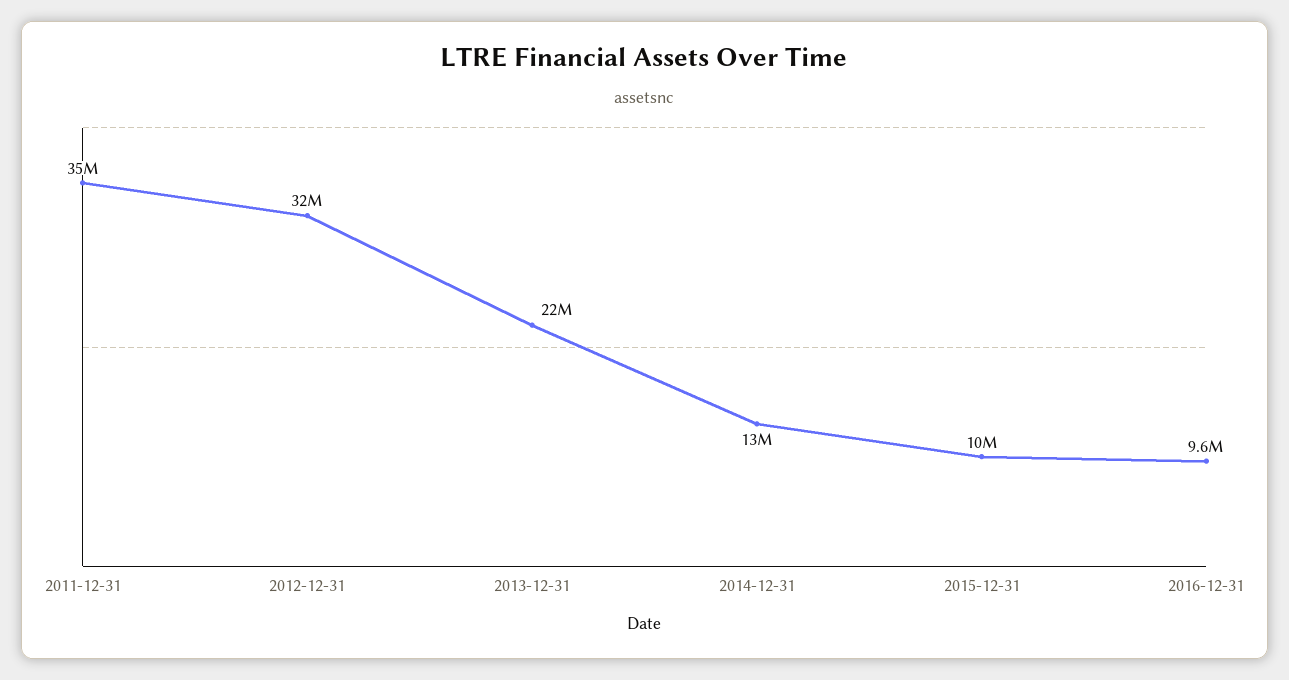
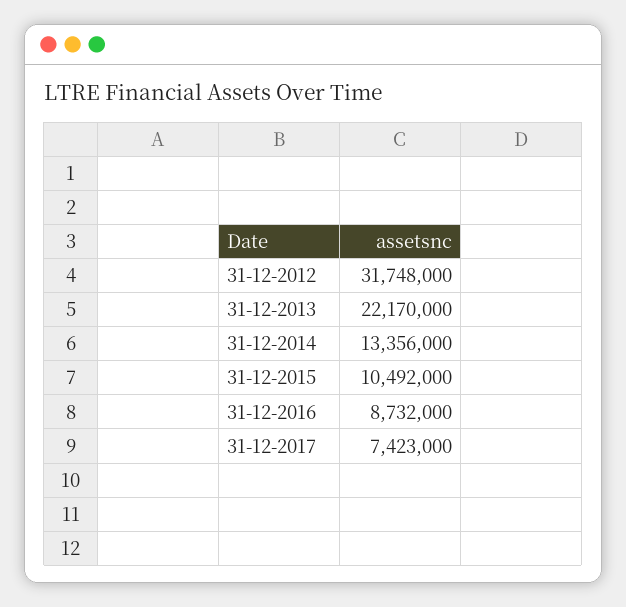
2011-12-31: 35000000 -> none
2016-12-31: 9600000 -> 8732000
31-12-2017: none -> 7423000

